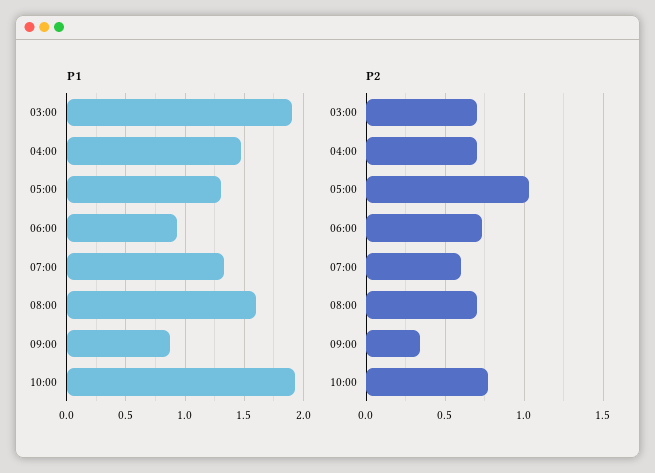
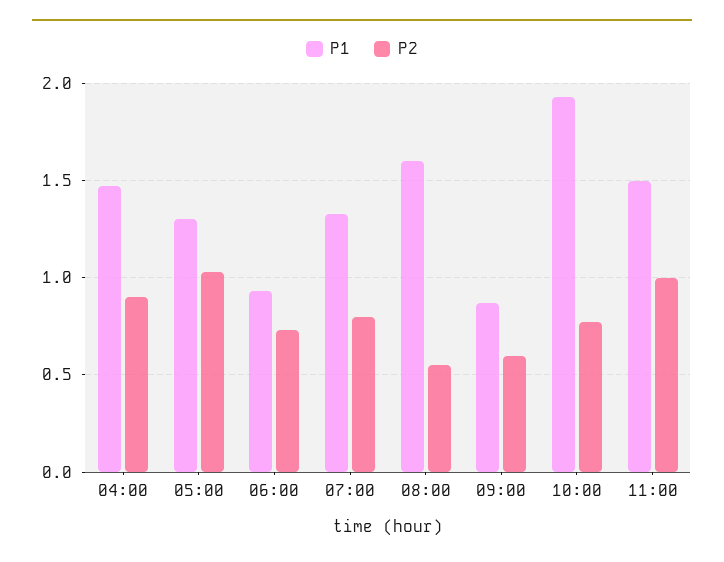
P1, 03:00: 1.9 -> none
P2, 03:00: 0.7 -> none
P2, 04:00: 0.7 -> 0.9
P2, 07:00: 0.6 -> 0.8
P2, 08:00: 0.7 -> 0.55
P2, 09:00: 0.35 -> 0.6
P1, 11:00: none -> 1.5
P2, 11:00: none -> 1

